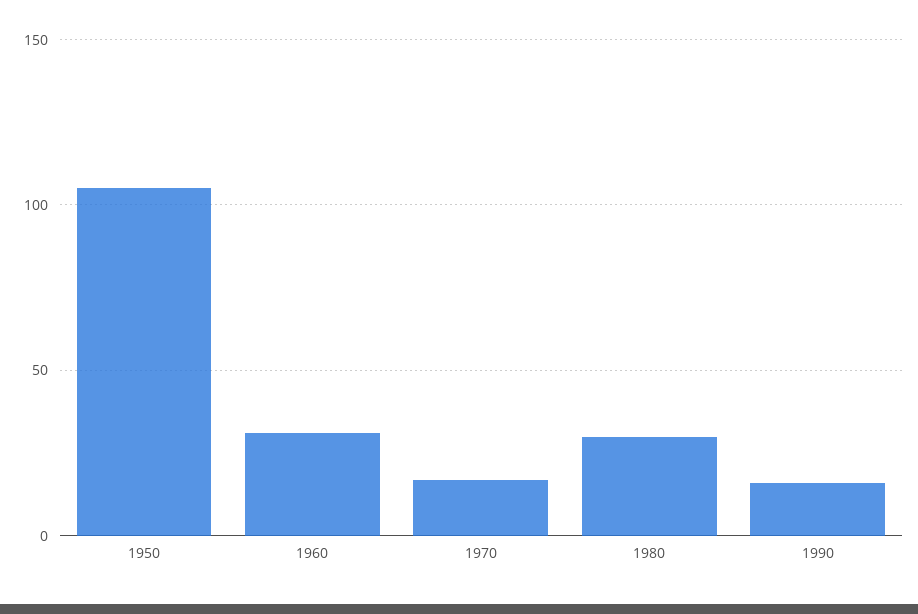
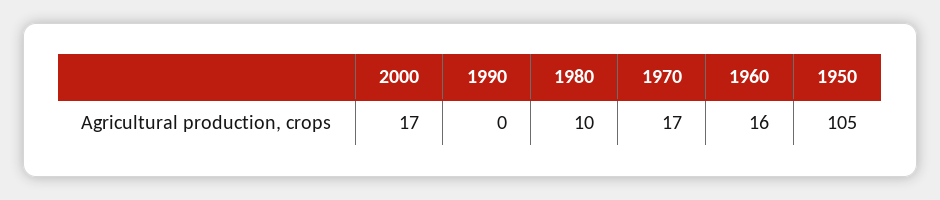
1960: 30 -> 16
1980: 30 -> 10
1990: 15 -> 0
2000: none -> 17

